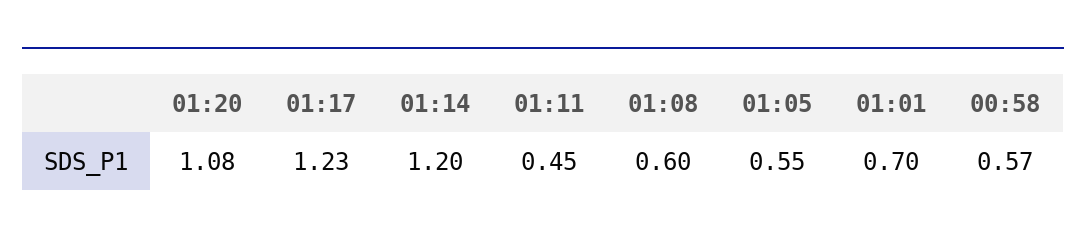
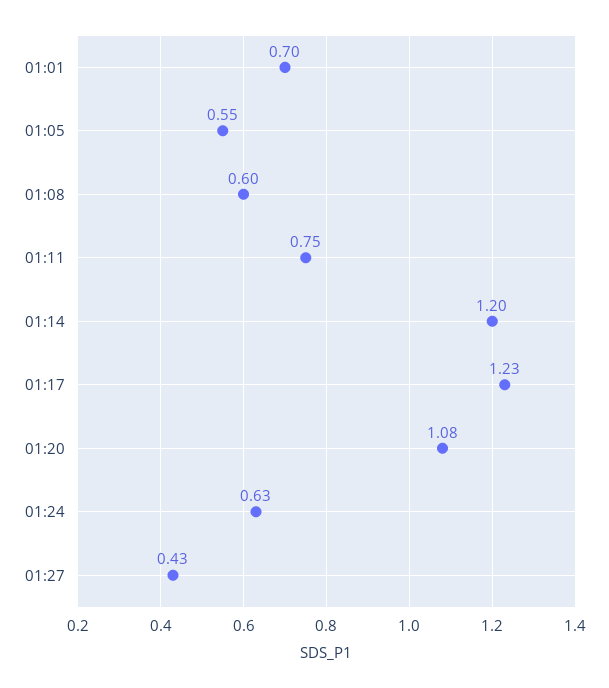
01:11: 0.45 -> 0.75
00:58: 0.57 -> none
01:24: none -> 0.63
01:27: none -> 0.43

